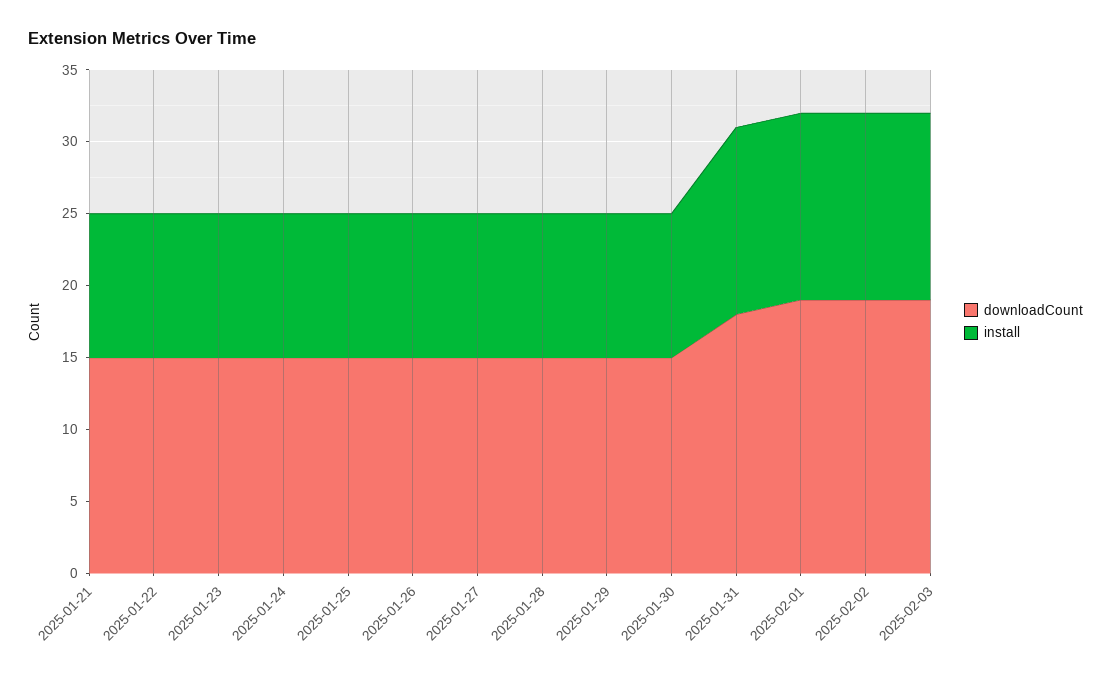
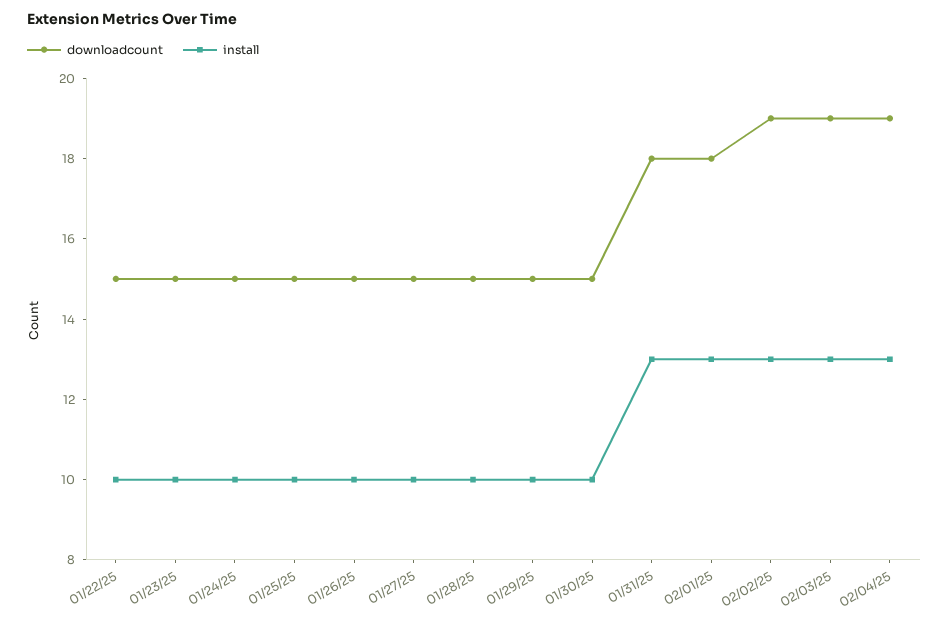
downloadCount, 2025-01-21: 15 -> none
install, 2025-01-21: 10 -> none
downloadCount, 2025-02-01: 19 -> 18
downloadCount, 02/04/25: none -> 19
install, 02/04/25: none -> 13

